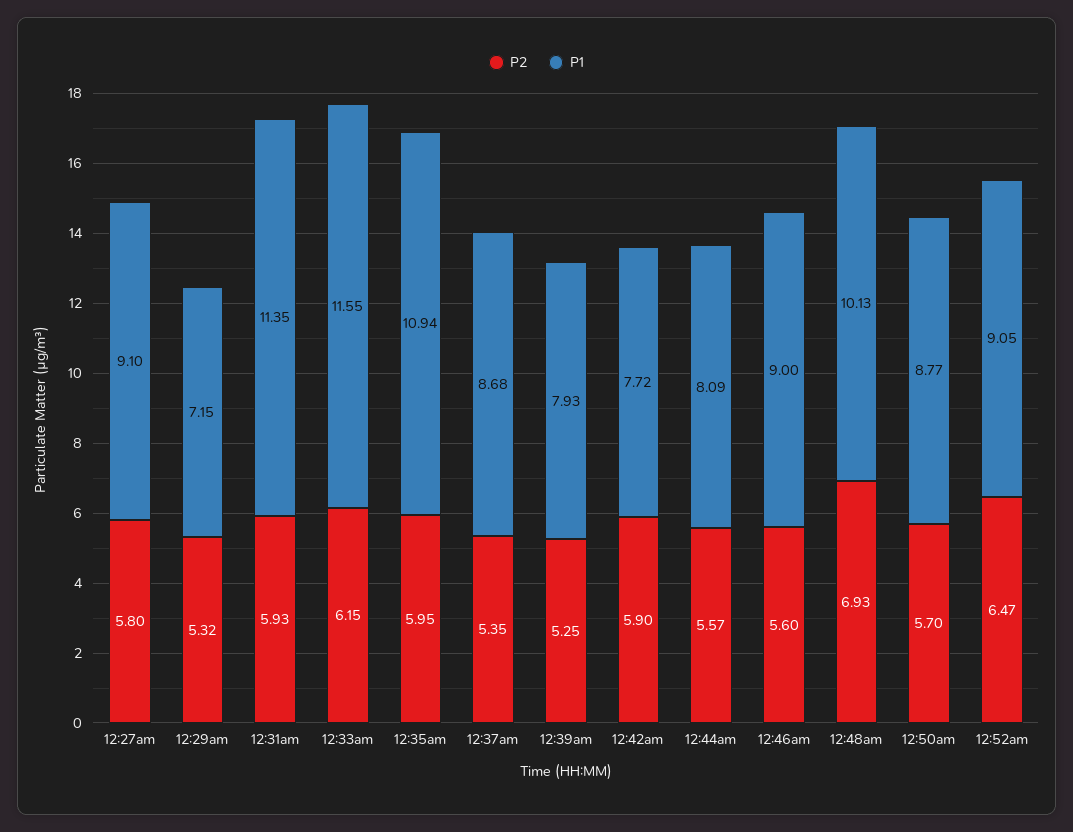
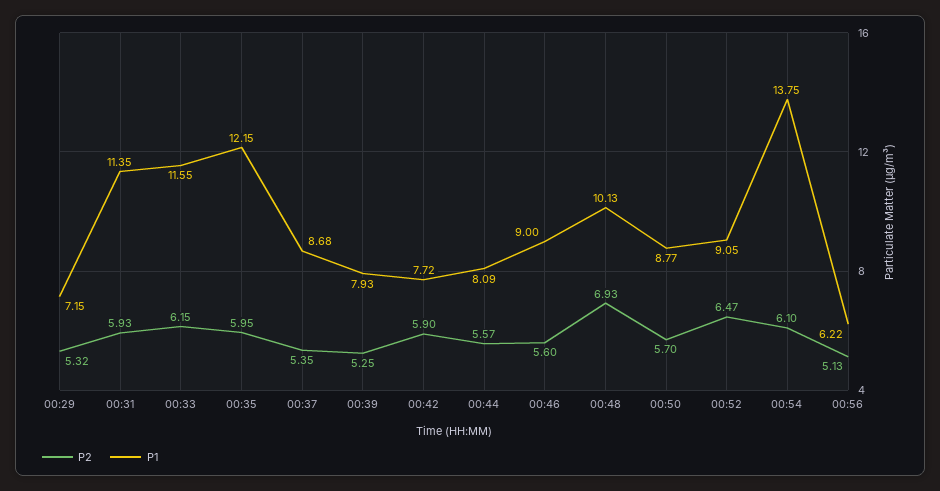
P2, 12:27am: 5.8 -> none
P1, 12:27am: 9.1 -> none
P1, 12:35am: 10.94 -> 12.15
P2, 00:54: none -> 6.1
P1, 00:54: none -> 13.75
P2, 00:56: none -> 5.13
P1, 00:56: none -> 6.22

